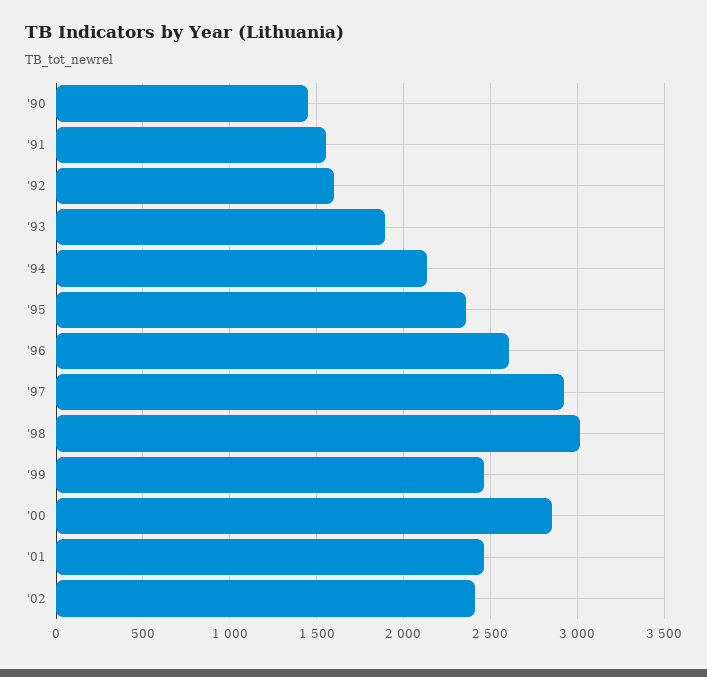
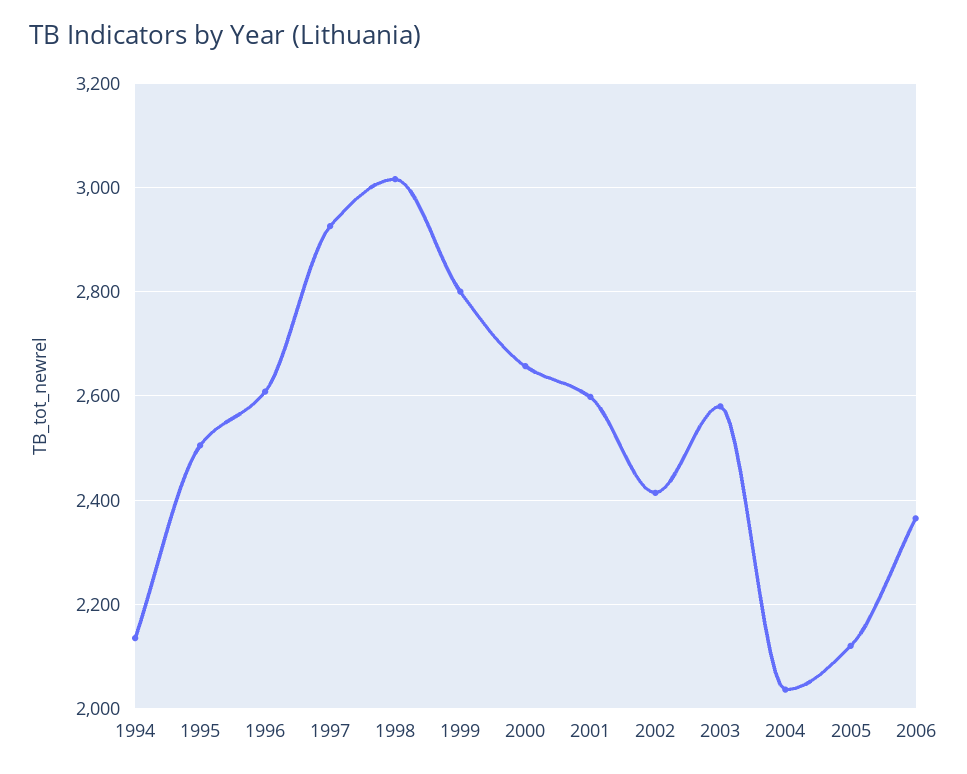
'90: 1450 -> none
'91: 1550 -> none
'92: 1600 -> none
'93: 1900 -> none
'95: 2350 -> 2500
'99: 2450 -> 2800
'00: 2850 -> 2660
'01: 2450 -> 2600
2003: none -> 2580
2004: none -> 2040
2005: none -> 2120
2006: none -> 2360

